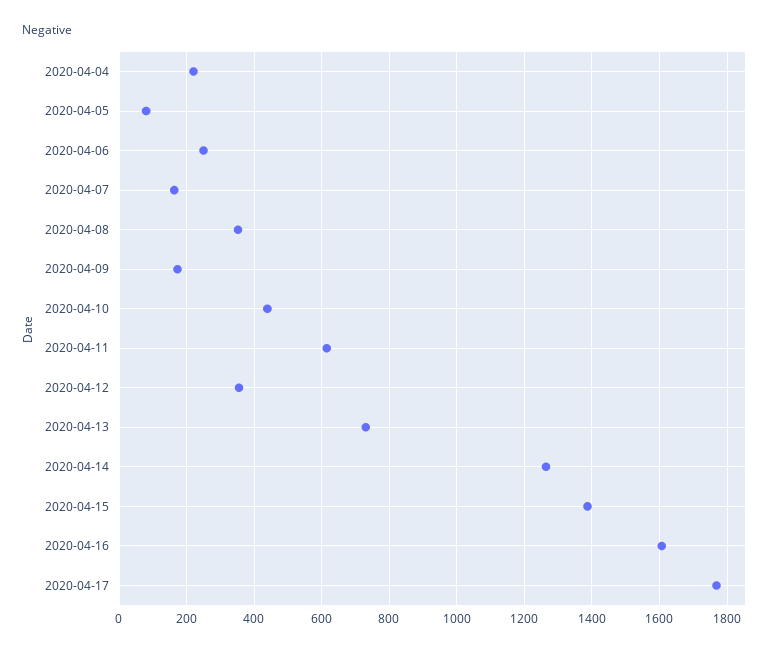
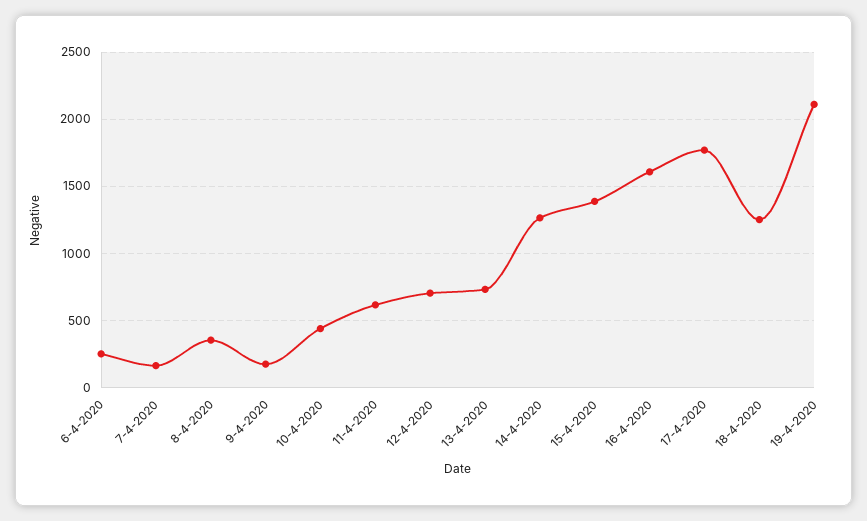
2020-04-04: 220 -> none
2020-04-05: 80 -> none
2020-04-12: 360 -> 700
18-4-2020: none -> 1250
19-4-2020: none -> 2100

